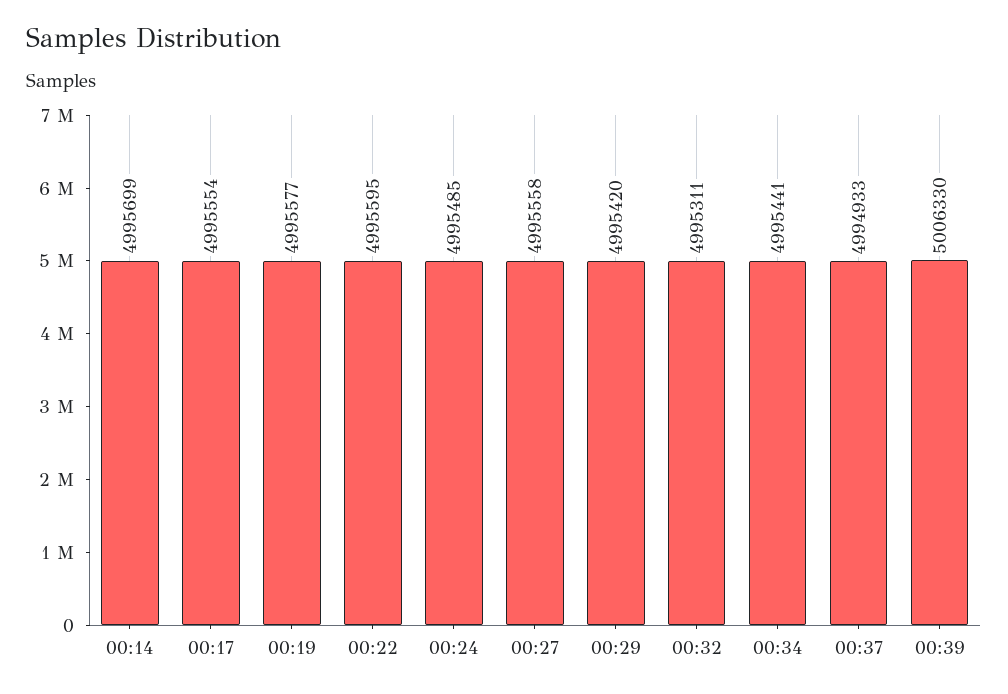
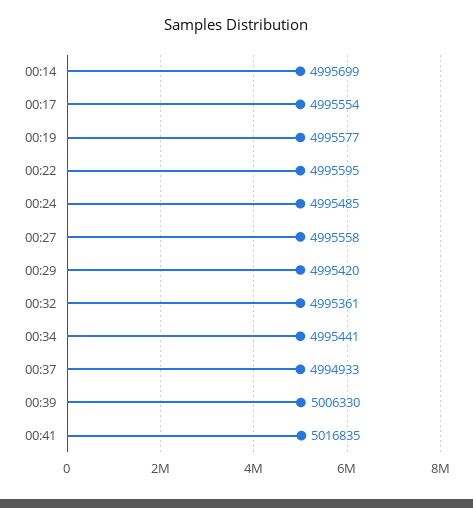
00:32: 4995311 -> 4995361
00:41: none -> 5016835

